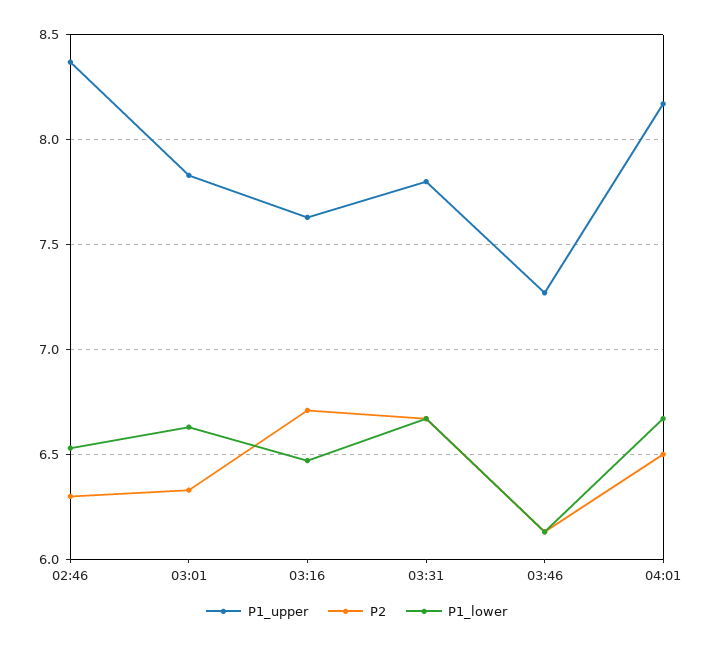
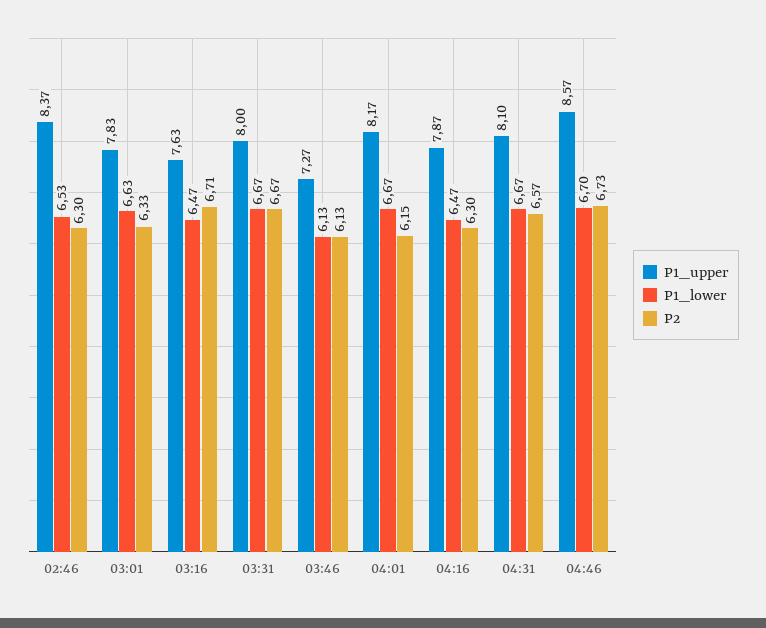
P1_upper, 03:31: 7.8 -> 8
P2, 04:01: 6.5 -> 6.15
P1_upper, 04:16: none -> 7.87
P1_lower, 04:16: none -> 6.47
P2, 04:16: none -> 6.3
P1_upper, 04:31: none -> 8.1
P1_lower, 04:31: none -> 6.67
P2, 04:31: none -> 6.57
P1_upper, 04:46: none -> 8.57
P1_lower, 04:46: none -> 6.7
P2, 04:46: none -> 6.73

